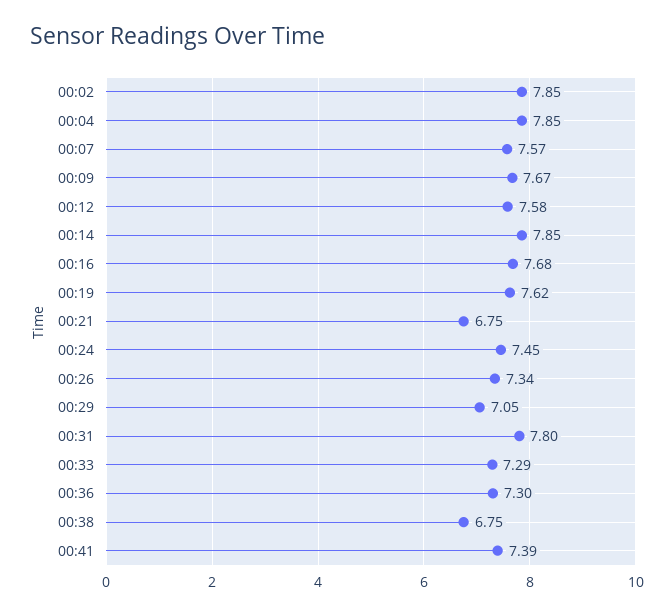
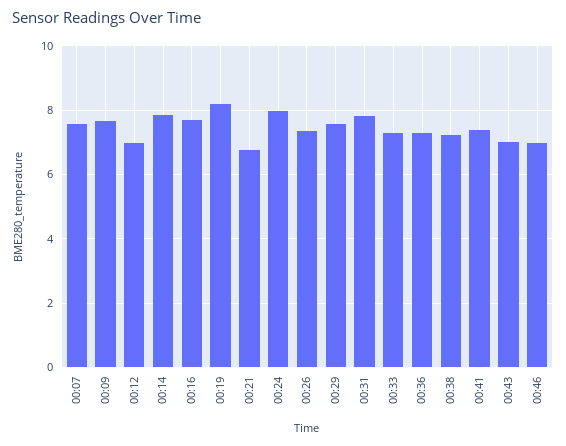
00:02: 7.85 -> none
00:04: 7.85 -> none
00:12: 7.58 -> 7
00:19: 7.62 -> 8.2
00:24: 7.45 -> 8
00:29: 7.05 -> 7.6
00:38: 6.75 -> 7.2
00:43: none -> 7
00:46: none -> 7

